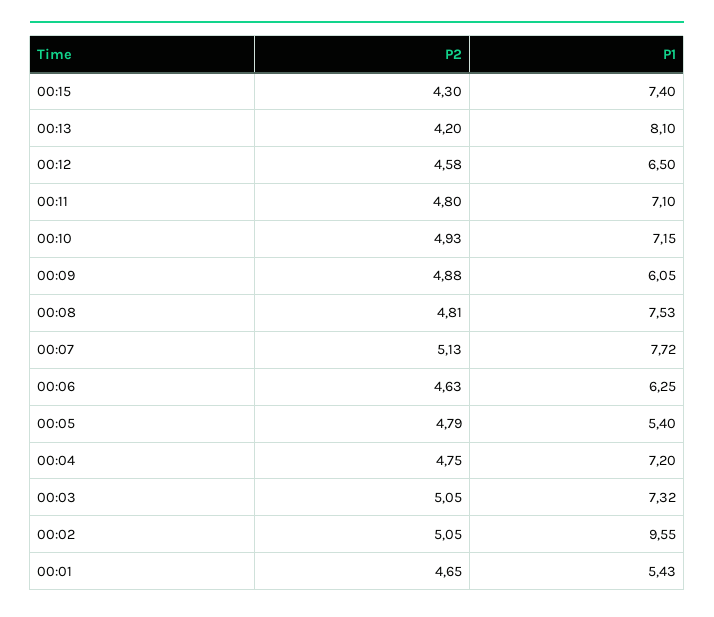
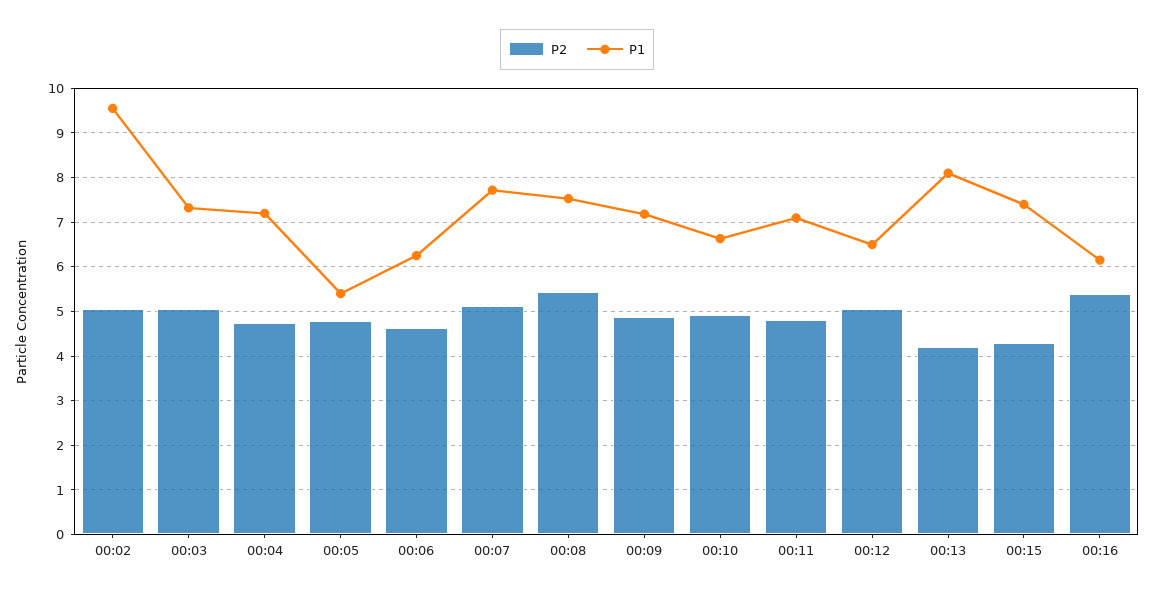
P2, 00:12: 4.58 -> 5
P1, 00:10: 7.15 -> 6.6
P1, 00:09: 6.05 -> 7.2
P2, 00:08: 4.81 -> 5.4
P2, 00:01: 4.65 -> none
P1, 00:01: 5.43 -> none
P2, 00:16: none -> 5.4
P1, 00:16: none -> 6.2

